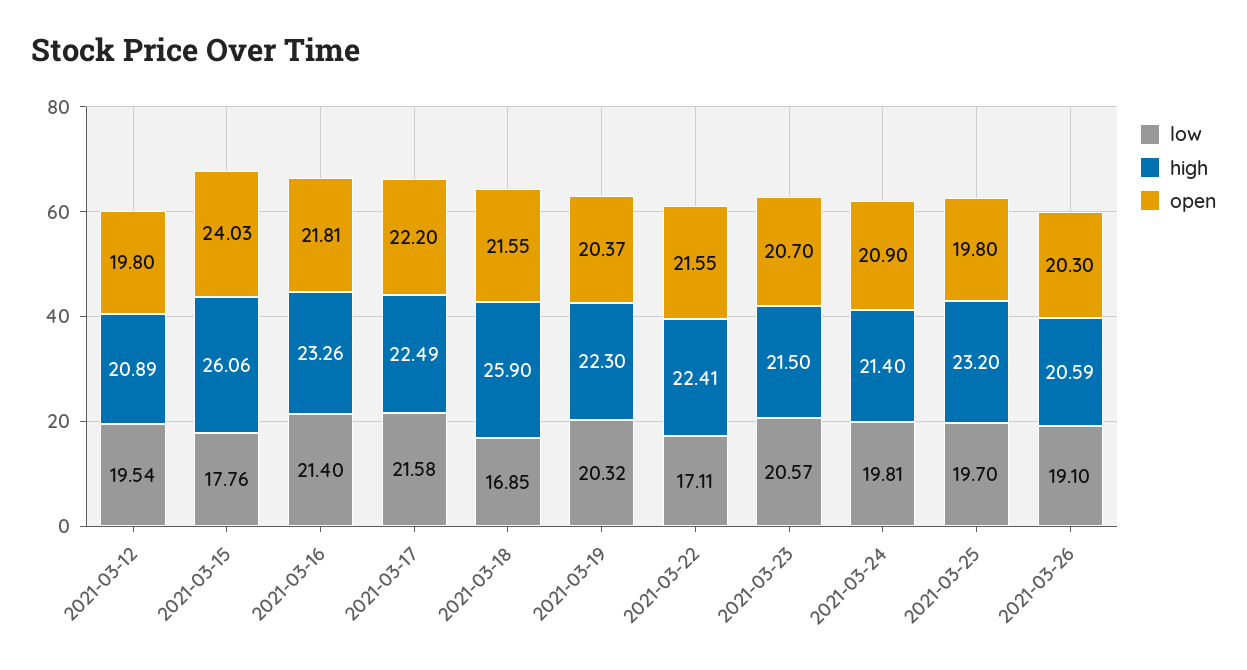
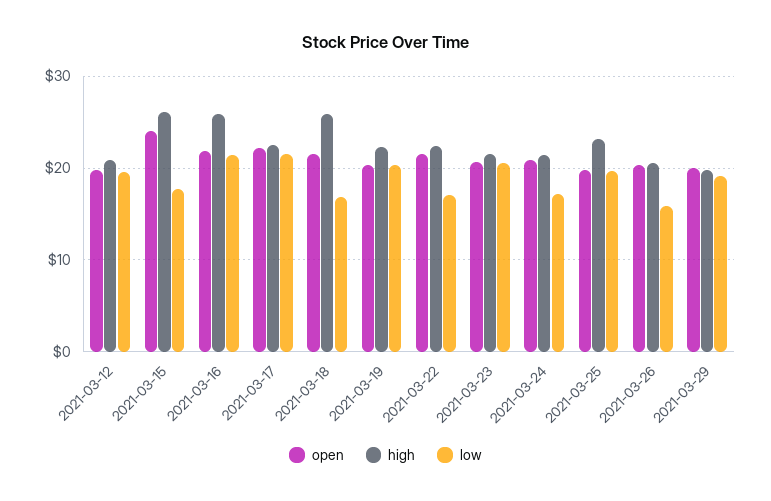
high, 2021-03-16: 23.26 -> 26
low, 2021-03-24: 19.81 -> 17
low, 2021-03-26: 19.1 -> 16
open, 2021-03-29: none -> 20
high, 2021-03-29: none -> 20
low, 2021-03-29: none -> 19

